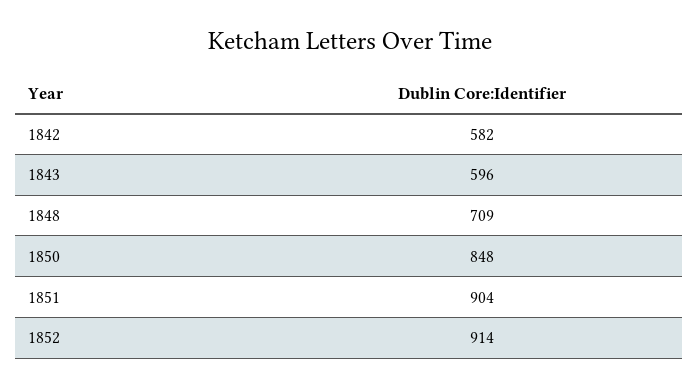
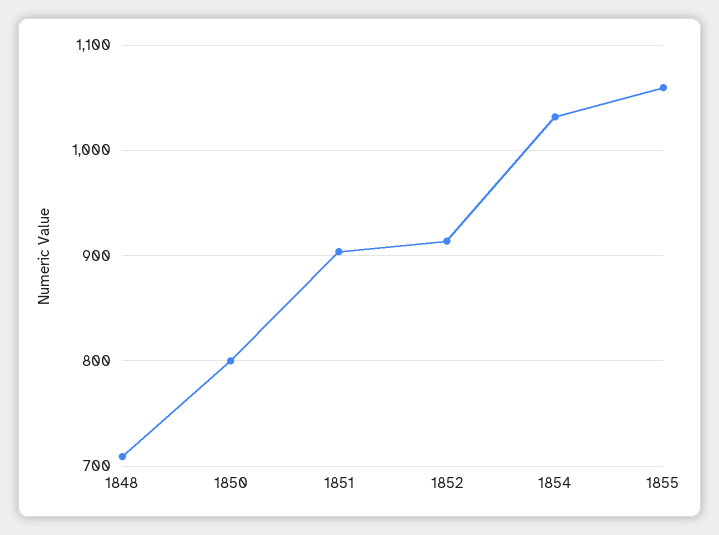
1842: 582 -> none
1843: 596 -> none
1850: 848 -> 800
1854: none -> 1030
1855: none -> 1060

